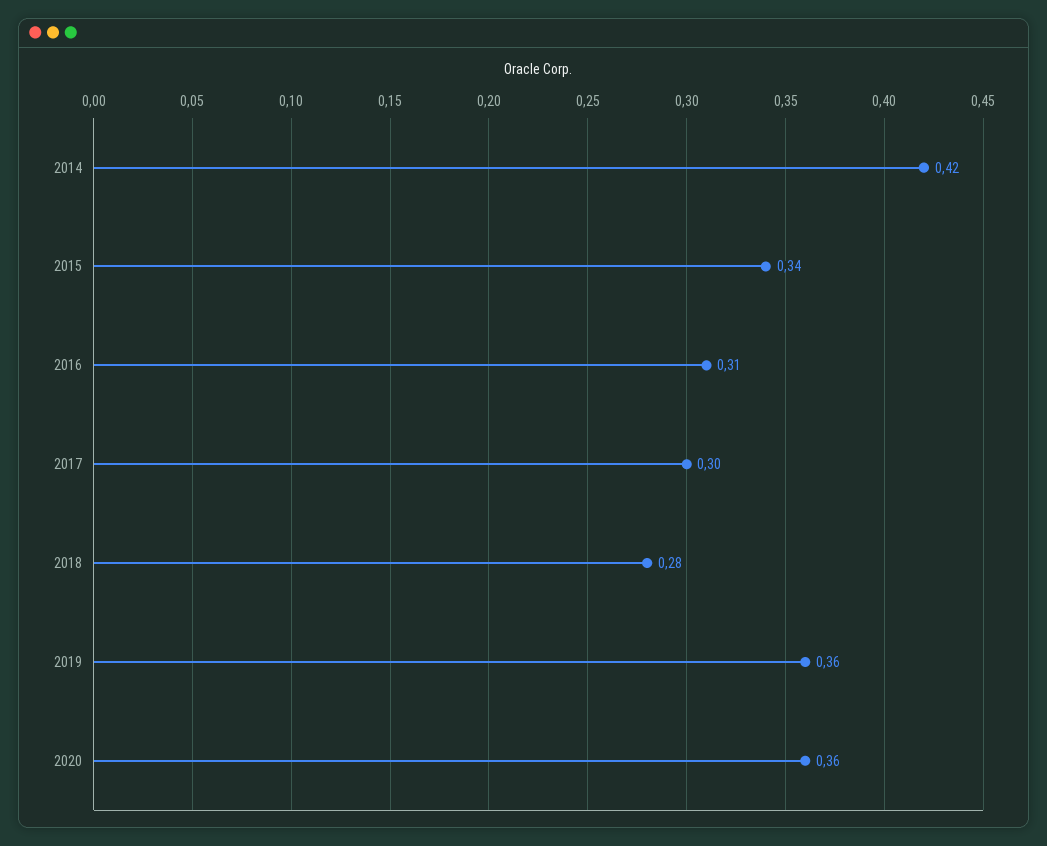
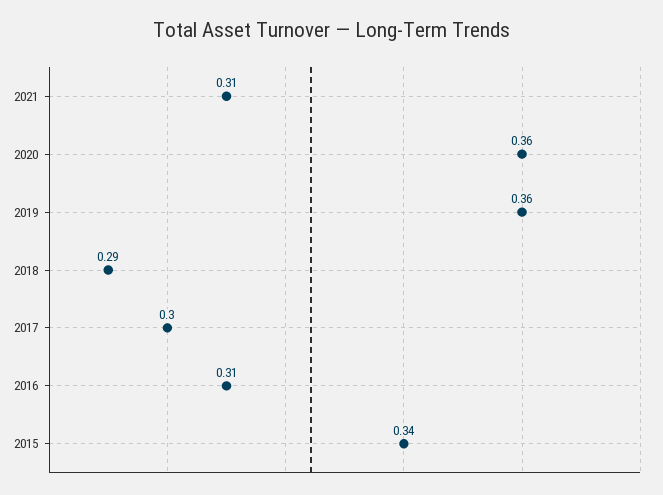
2014: 0.42 -> none
2018: 0.28 -> 0.29
2021: none -> 0.31

